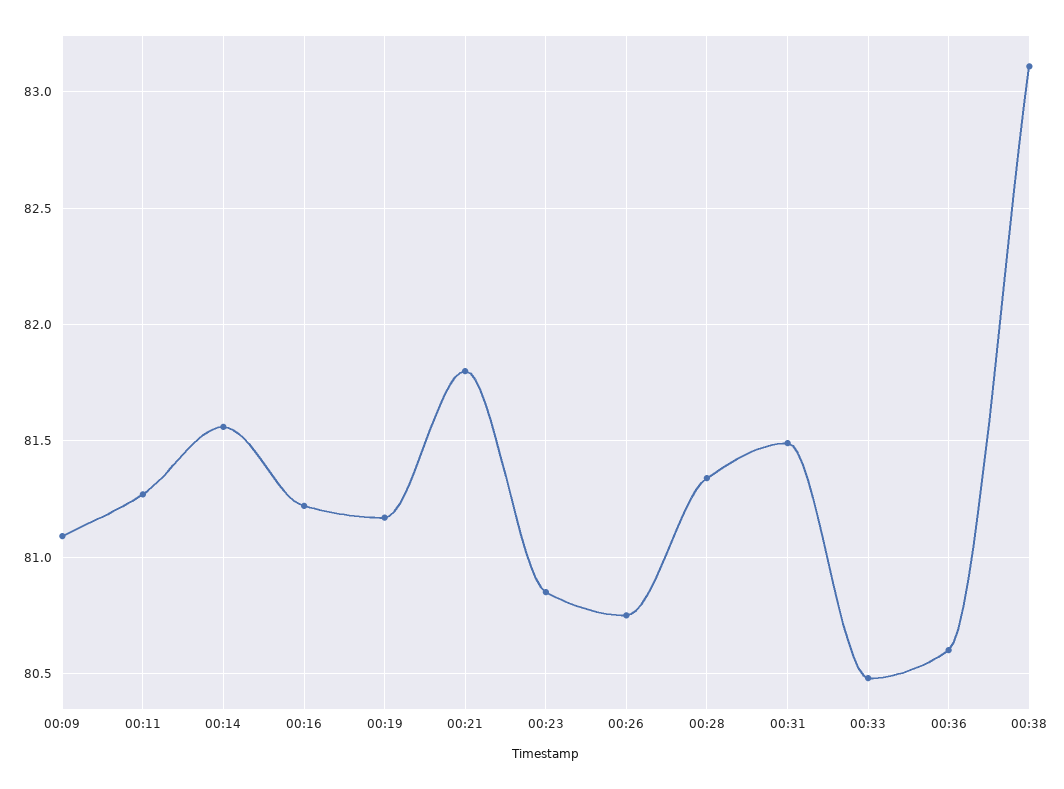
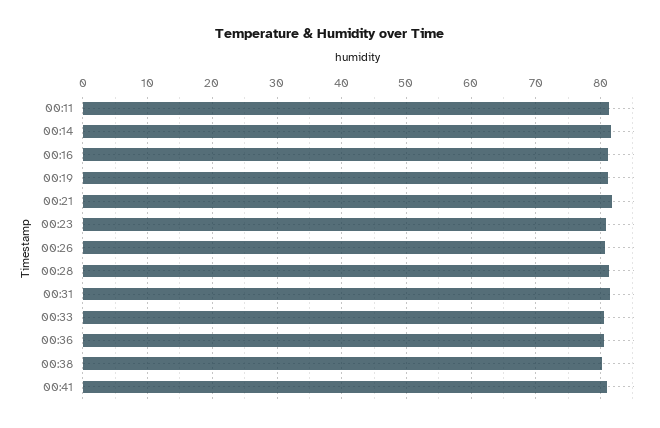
00:09: 81.1 -> none
00:38: 83.1 -> 80
00:41: none -> 81

